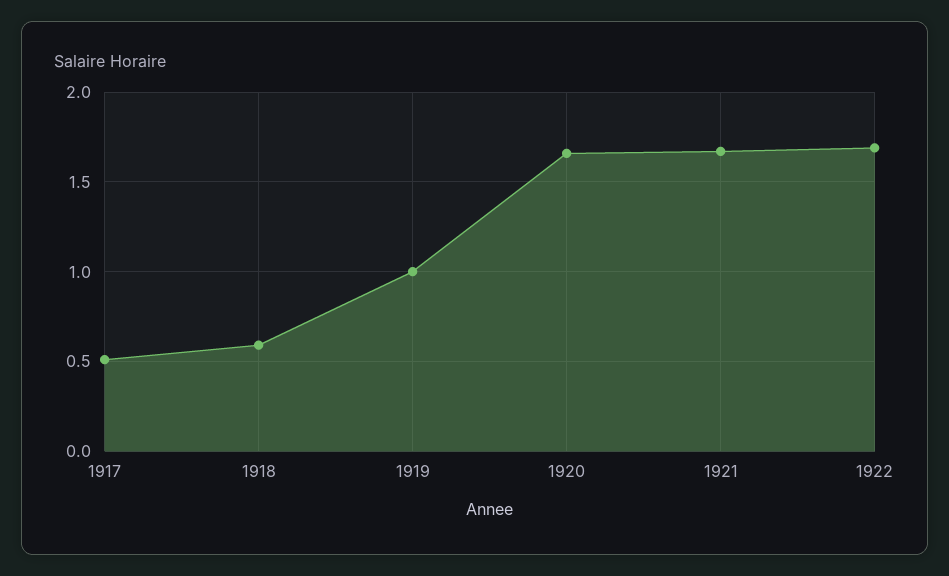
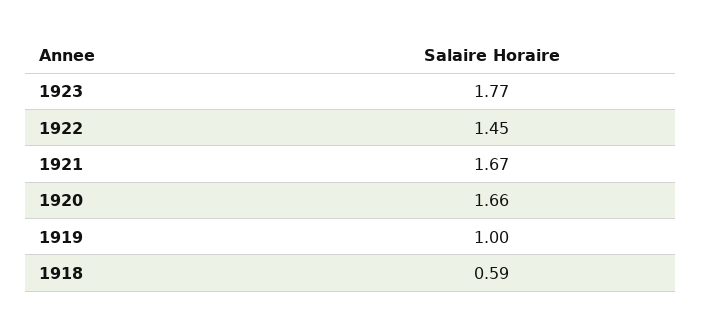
1917: 0.5 -> none
1922: 1.7 -> 1.45
1923: none -> 1.77

